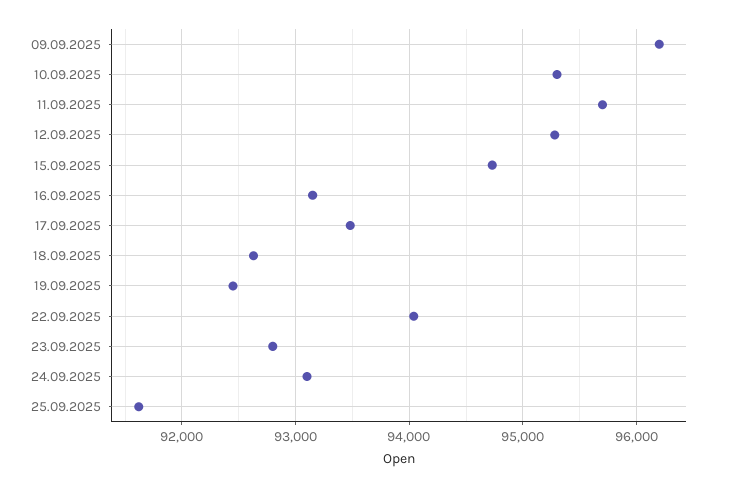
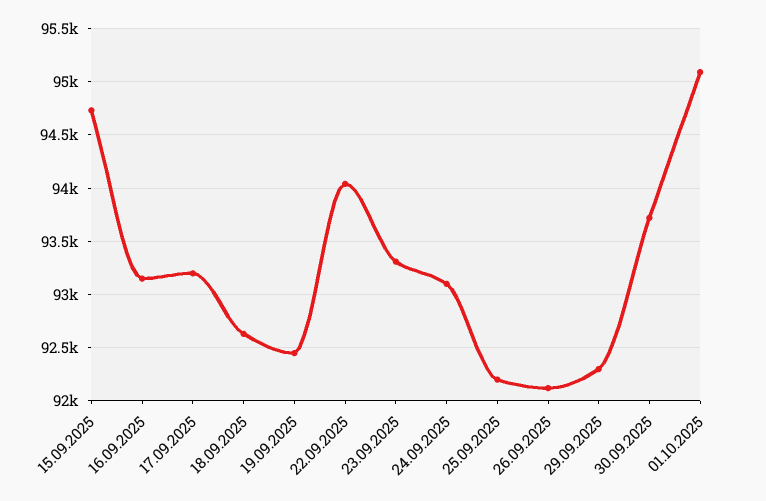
09.09.2025: 96200 -> none
10.09.2025: 95300 -> none
11.09.2025: 95700 -> none
12.09.2025: 95300 -> none
17.09.2025: 93500 -> 93200
23.09.2025: 92800 -> 93300
25.09.2025: 91600 -> 92200
26.09.2025: none -> 92100
29.09.2025: none -> 92300
30.09.2025: none -> 93700
01.10.2025: none -> 95100

